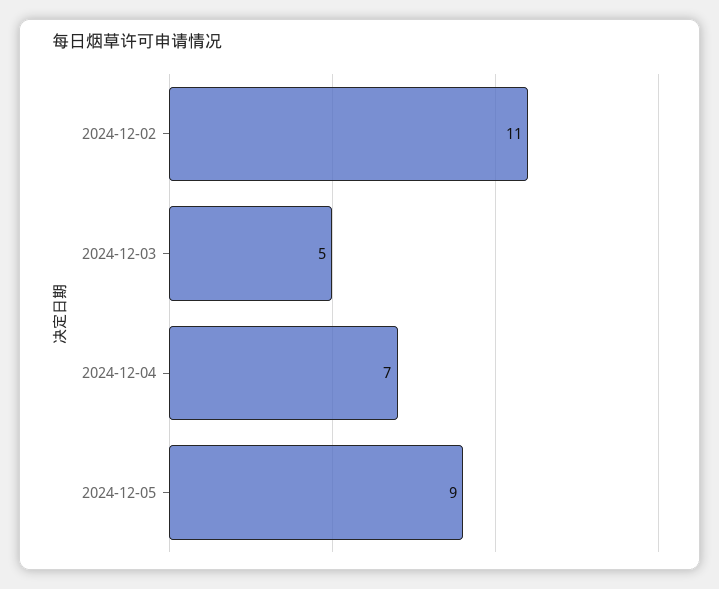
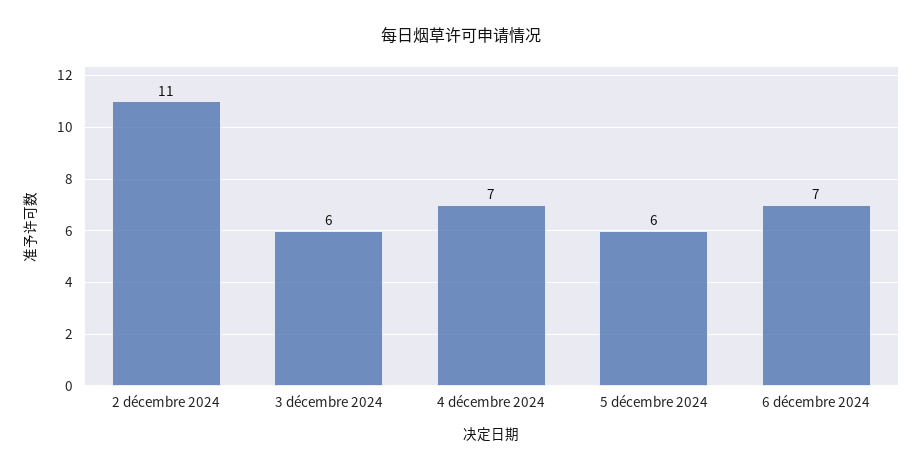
2024-12-03: 5 -> 6
2024-12-05: 9 -> 6
6 décembre 2024: none -> 7

